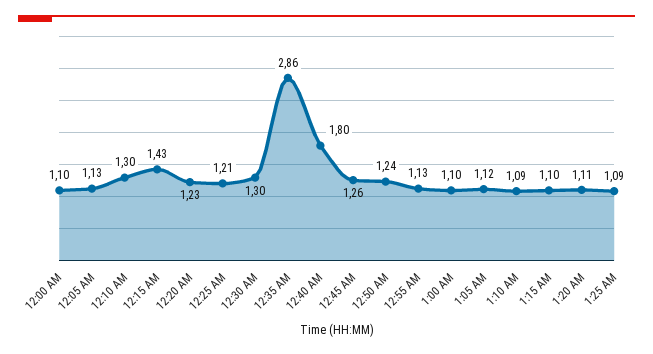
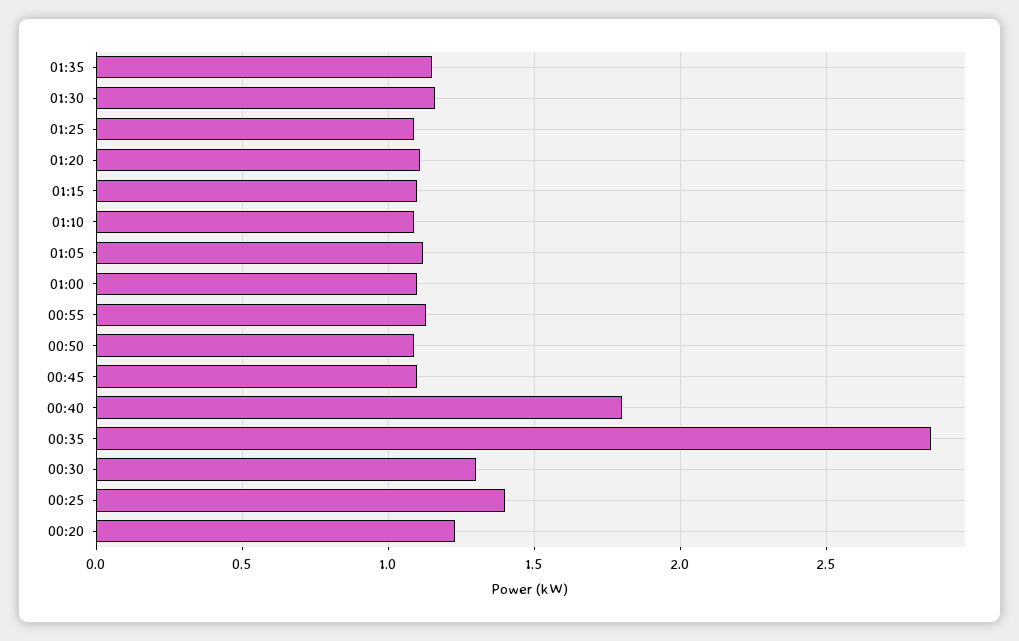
12:00 AM: 1.1 -> none
12:05 AM: 1.13 -> none
12:10 AM: 1.3 -> none
12:15 AM: 1.43 -> none
12:25 AM: 1.21 -> 1.4
12:45 AM: 1.26 -> 1.1
12:50 AM: 1.24 -> 1.1
01:35: none -> 1.15
01:30: none -> 1.15

